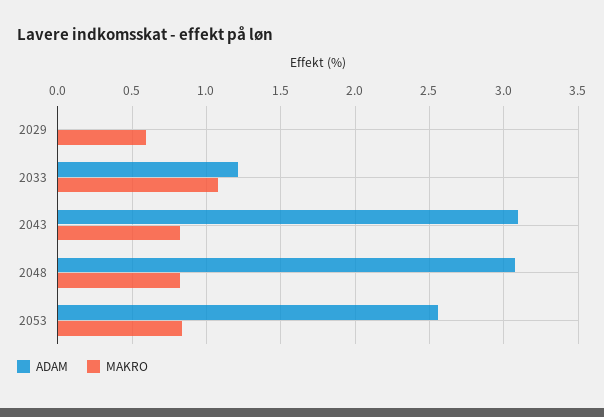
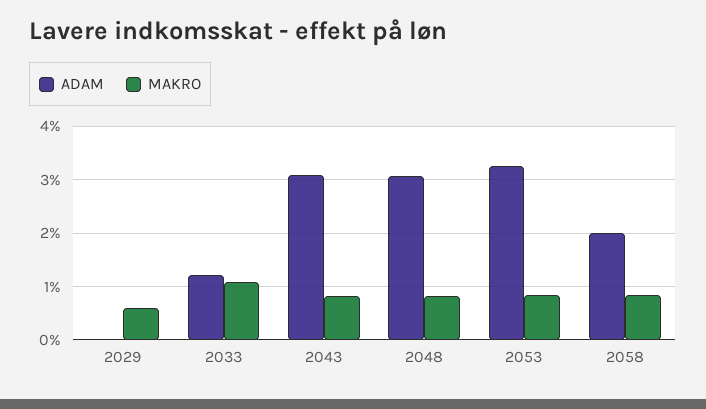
ADAM, 2053: 2.55 -> 3.2
ADAM, 2058: none -> 2
MAKRO, 2058: none -> 0.8

